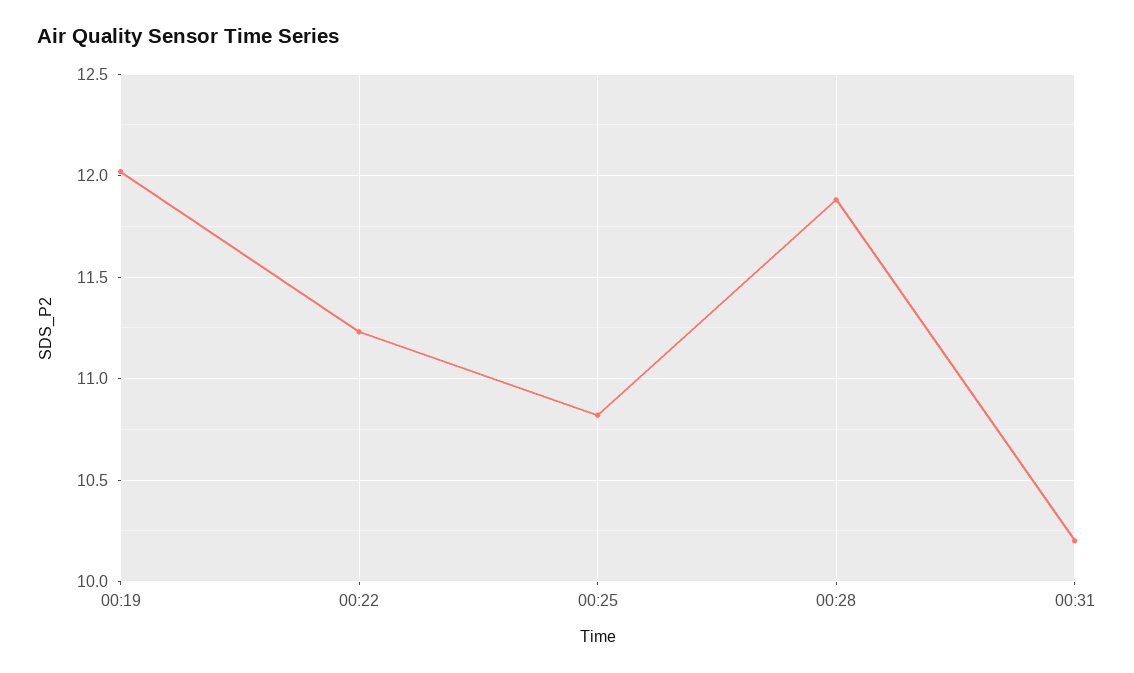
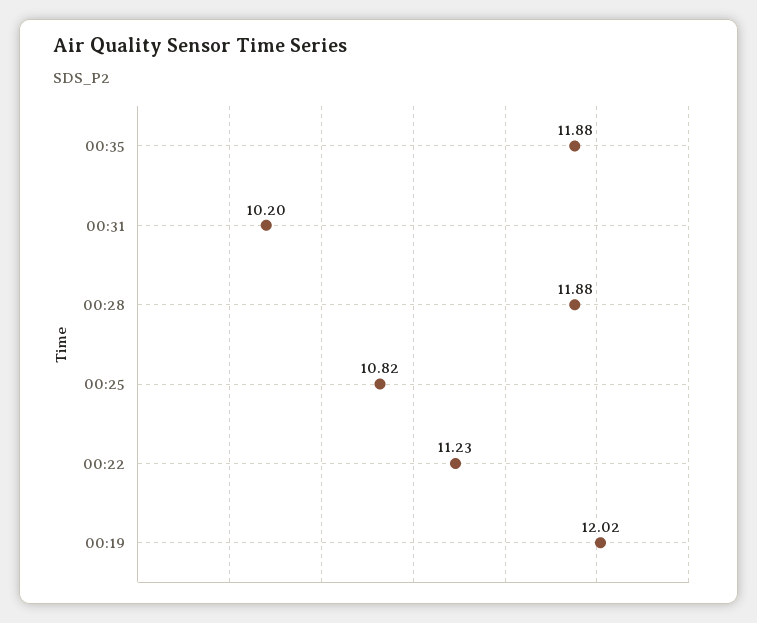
00:35: none -> 11.88

